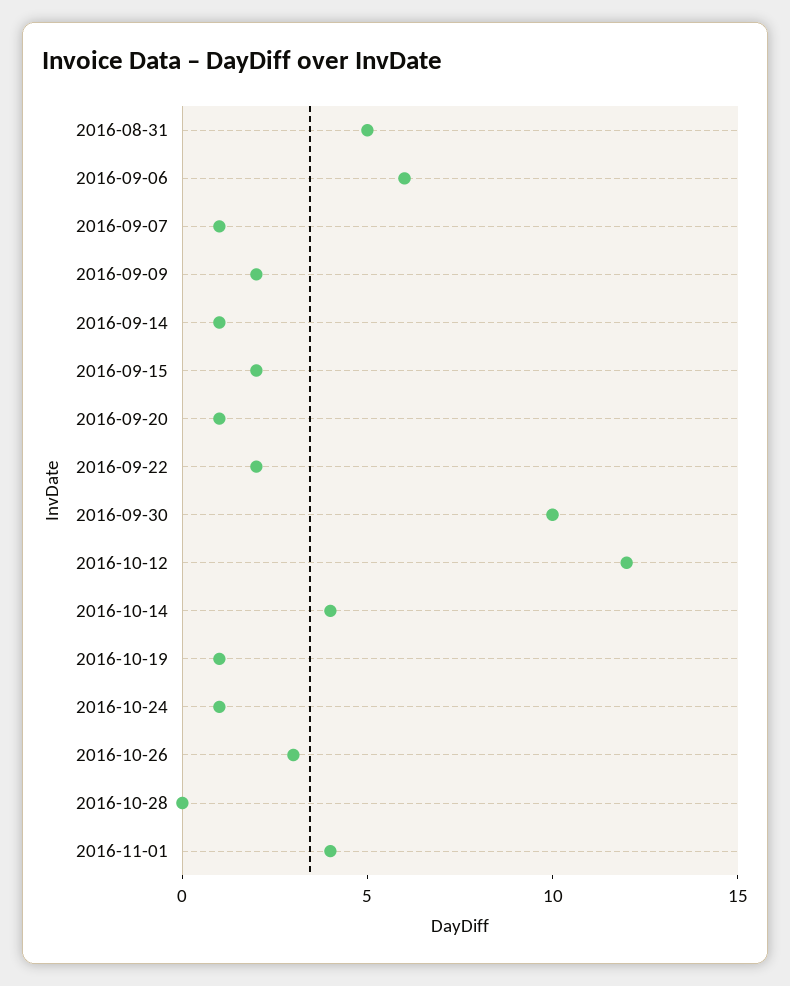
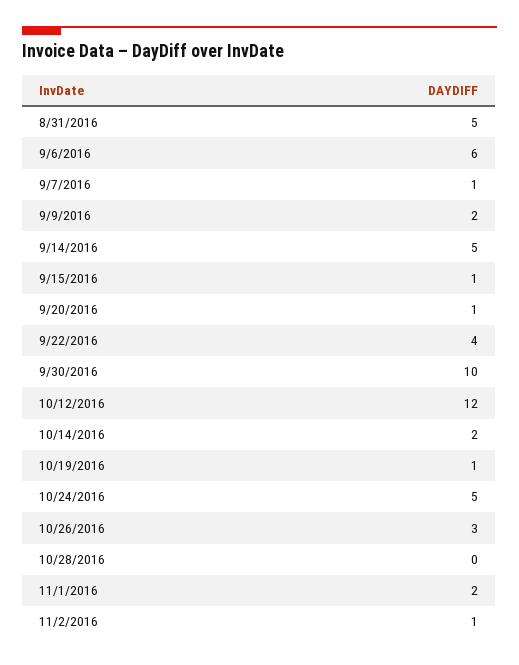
2016-09-14: 1 -> 5
2016-09-15: 2 -> 1
2016-09-22: 2 -> 4
2016-10-14: 4 -> 2
2016-10-24: 1 -> 5
2016-11-01: 4 -> 2
11/2/2016: none -> 1

